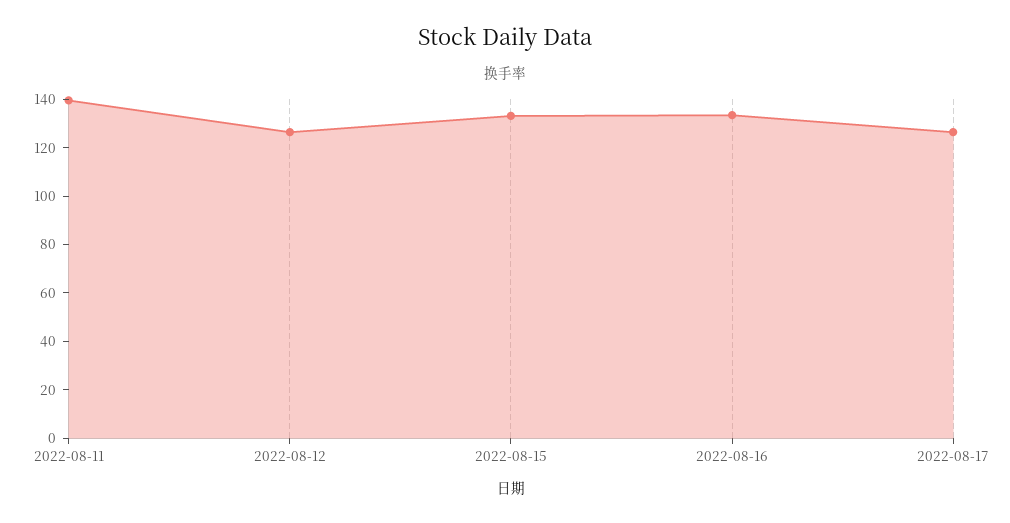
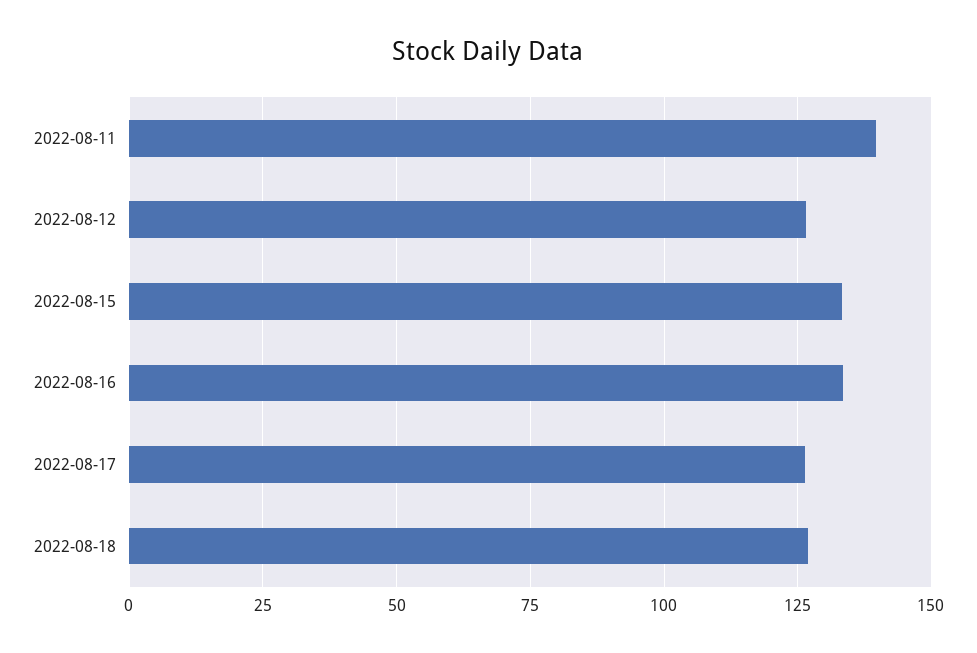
2022-08-18: none -> 127.5

